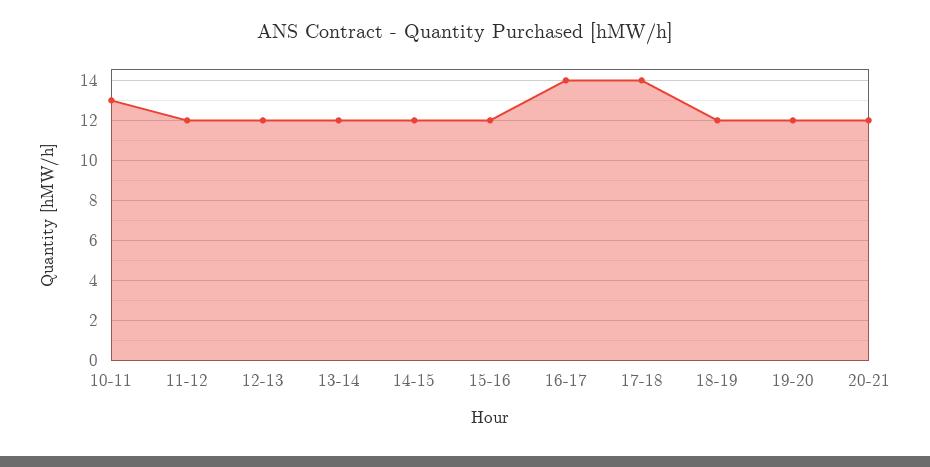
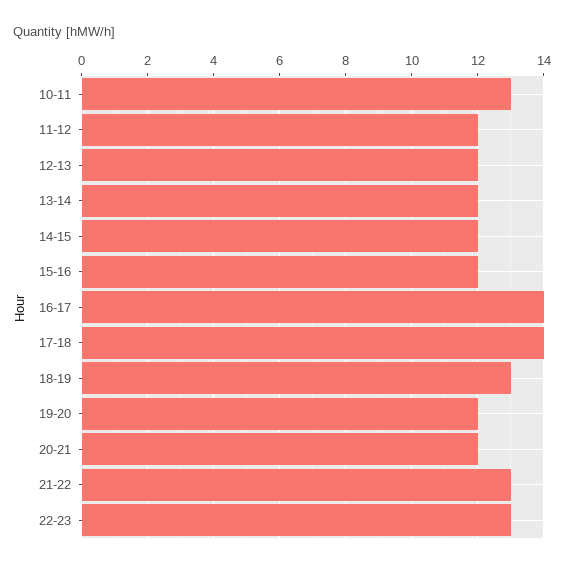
18-19: 12 -> 13
21-22: none -> 13
22-23: none -> 13

